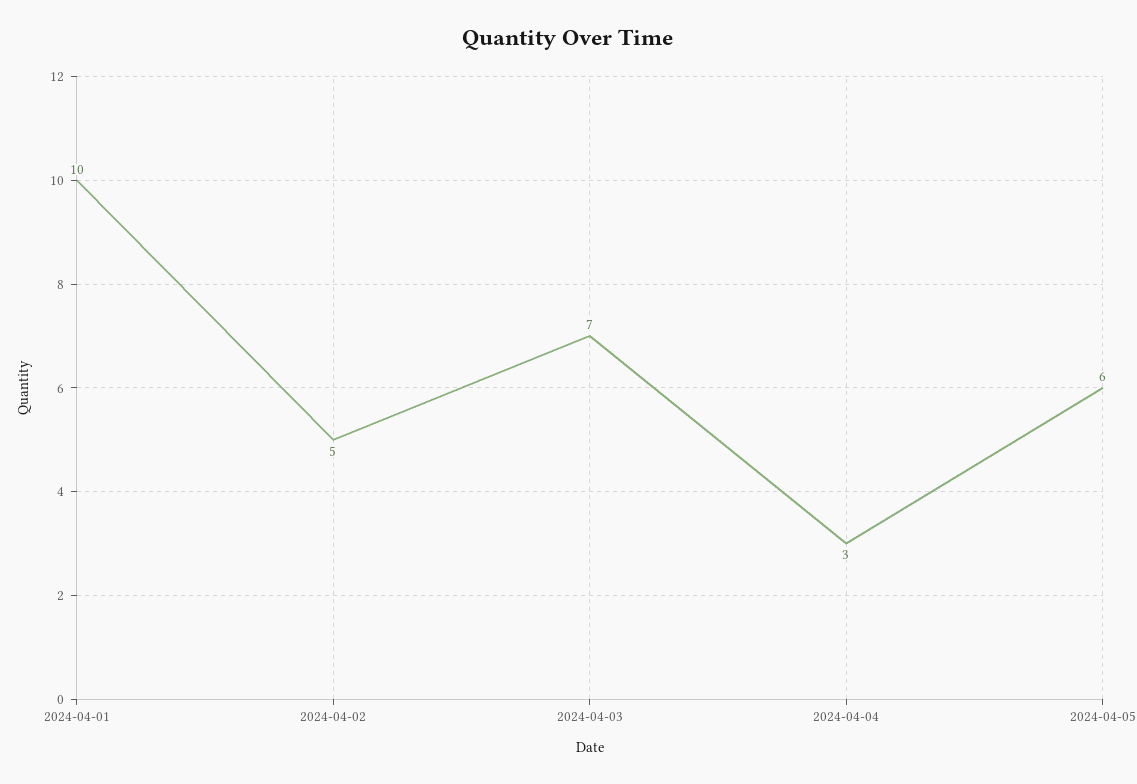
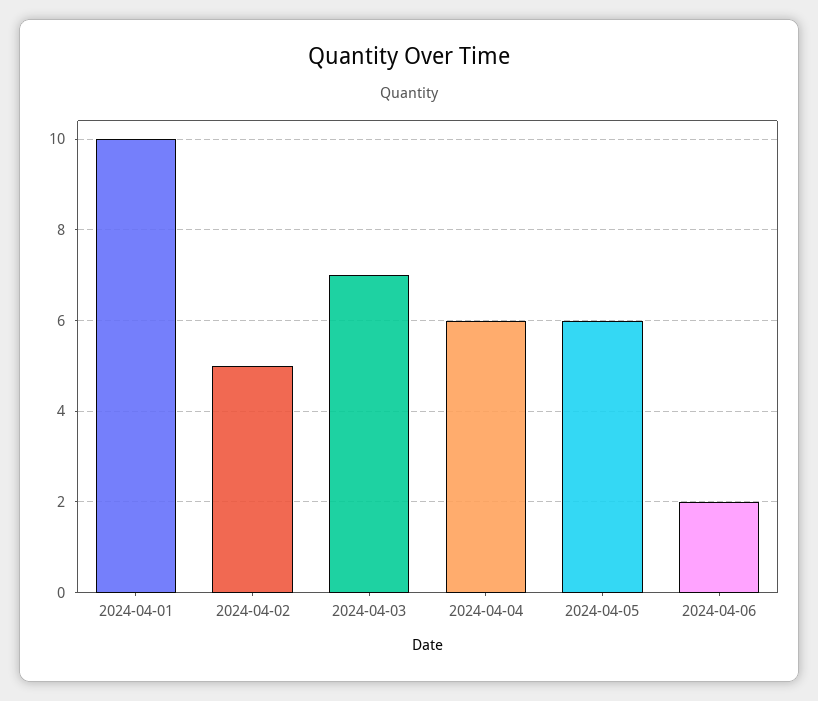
2024-04-04: 3 -> 6
2024-04-06: none -> 2

